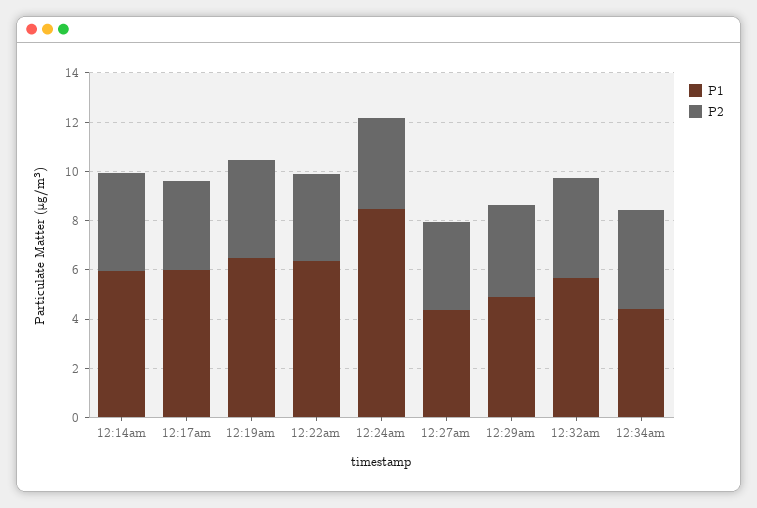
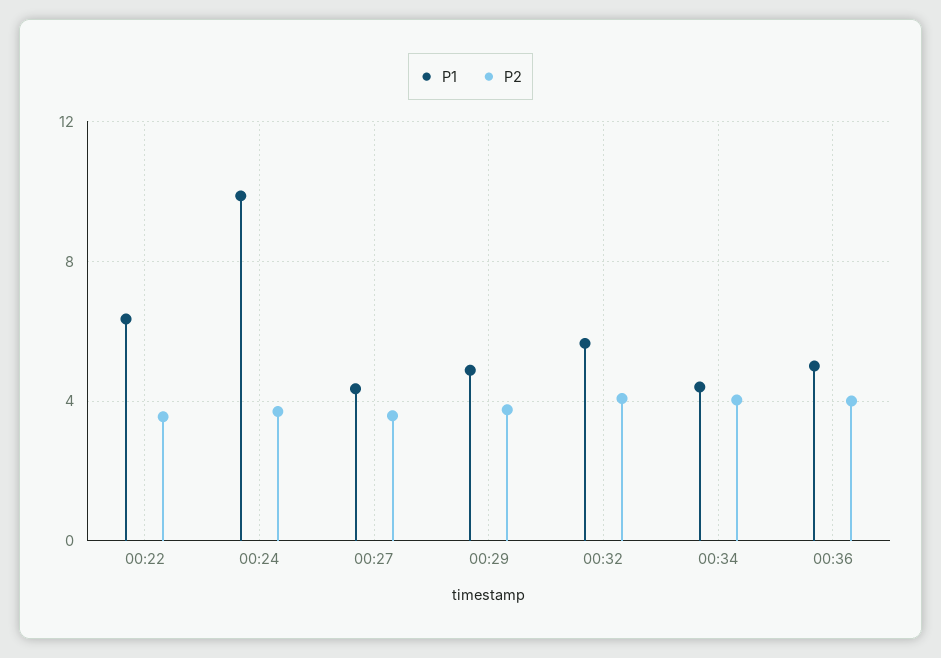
P1, 12:14am: 6 -> none
P2, 12:14am: 4 -> none
P1, 12:17am: 6 -> none
P2, 12:17am: 3.5 -> none
P1, 12:19am: 6.5 -> none
P2, 12:19am: 4 -> none
P1, 12:24am: 8.5 -> 10
P1, 00:36: none -> 5
P2, 00:36: none -> 4

